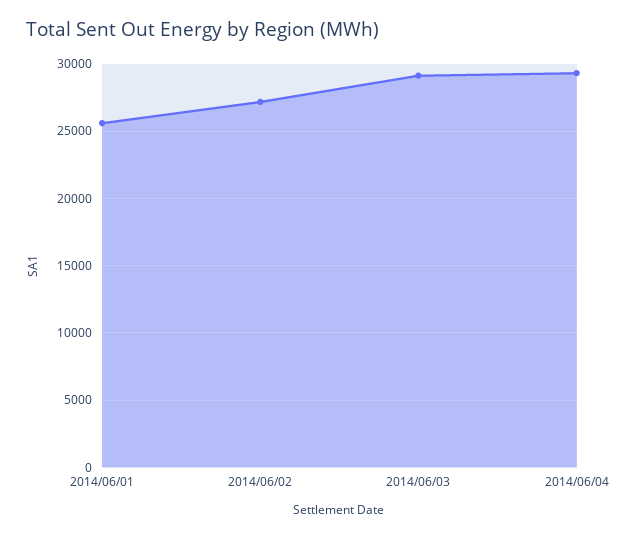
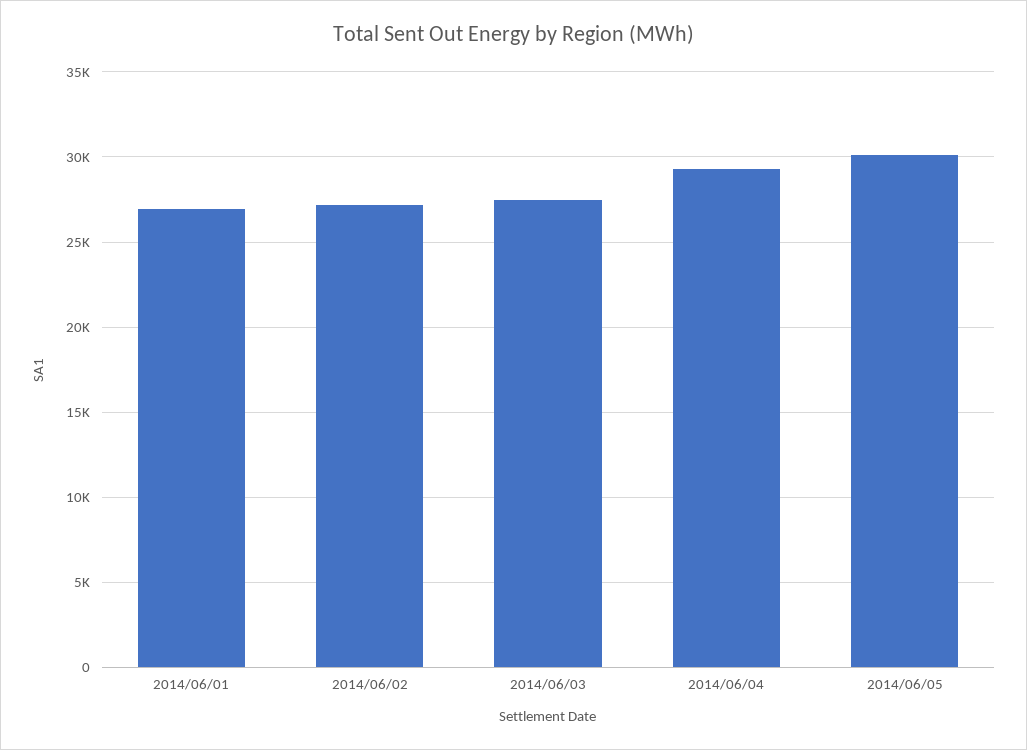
2014/06/01: 25500 -> 27000
2014/06/03: 29000 -> 27500
2014/06/05: none -> 30000

